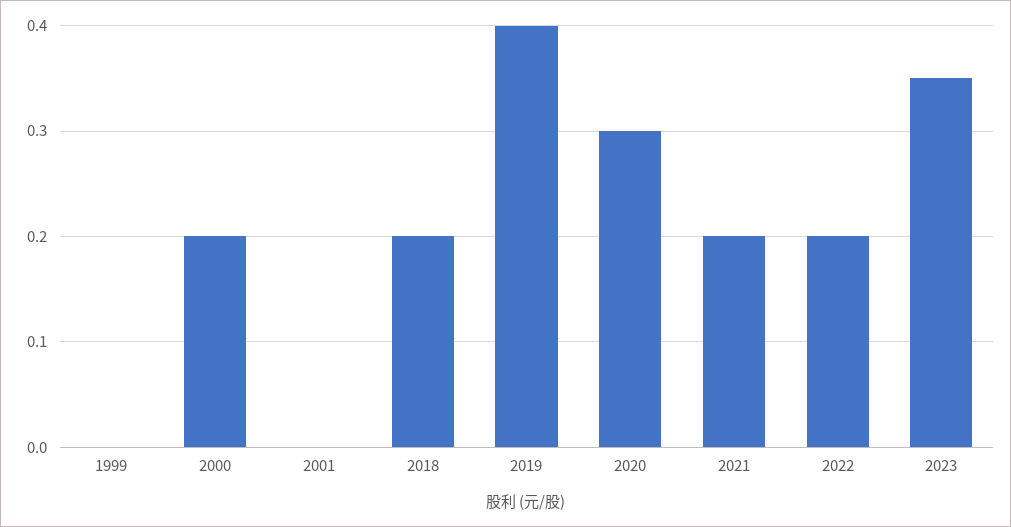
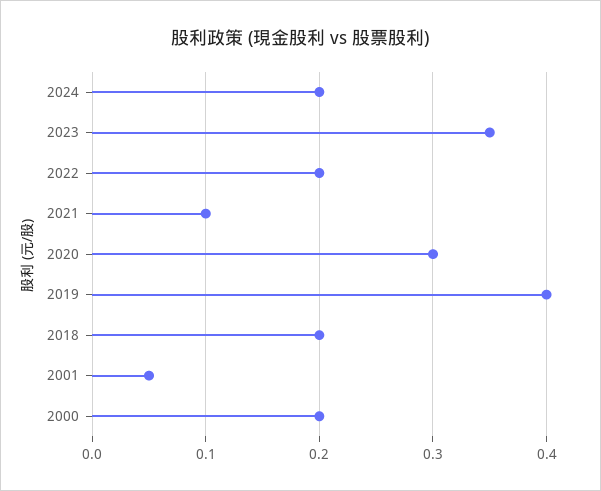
1999: 0 -> none
2001: 0 -> 0.05
2021: 0.2 -> 0.1
2024: none -> 0.2

